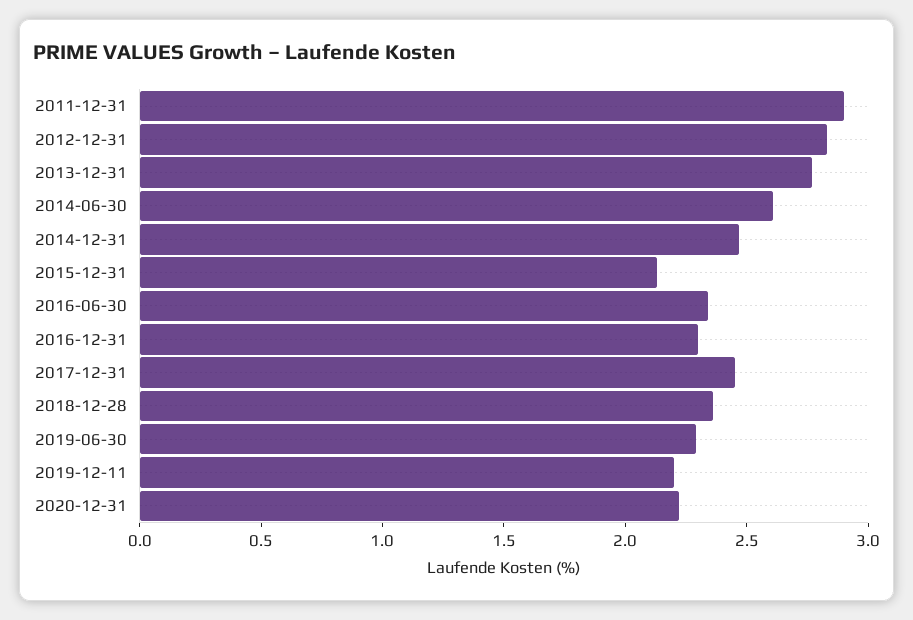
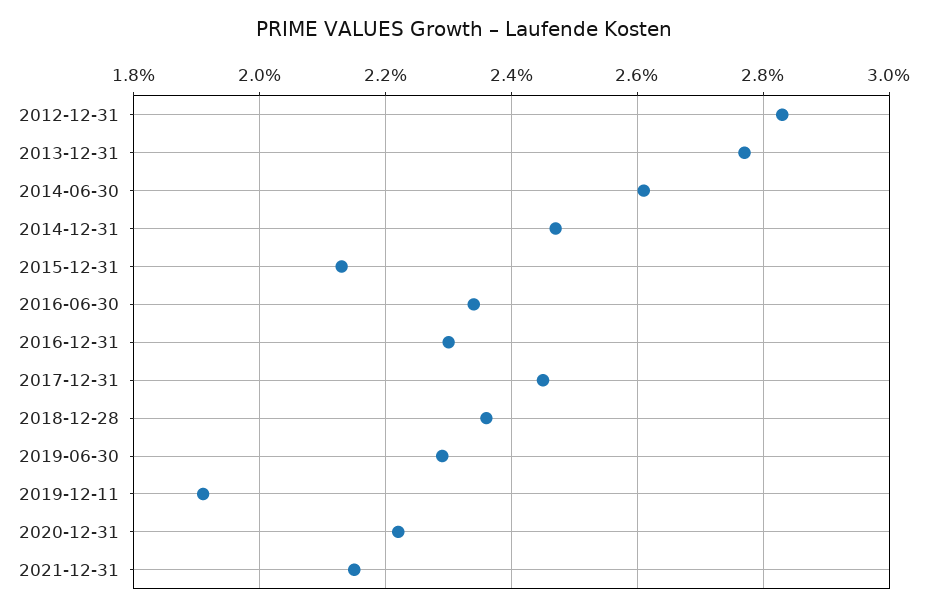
2011-12-31: 2.9 -> none
2019-12-11: 2.2 -> 1.9
2021-12-31: none -> 2.15

